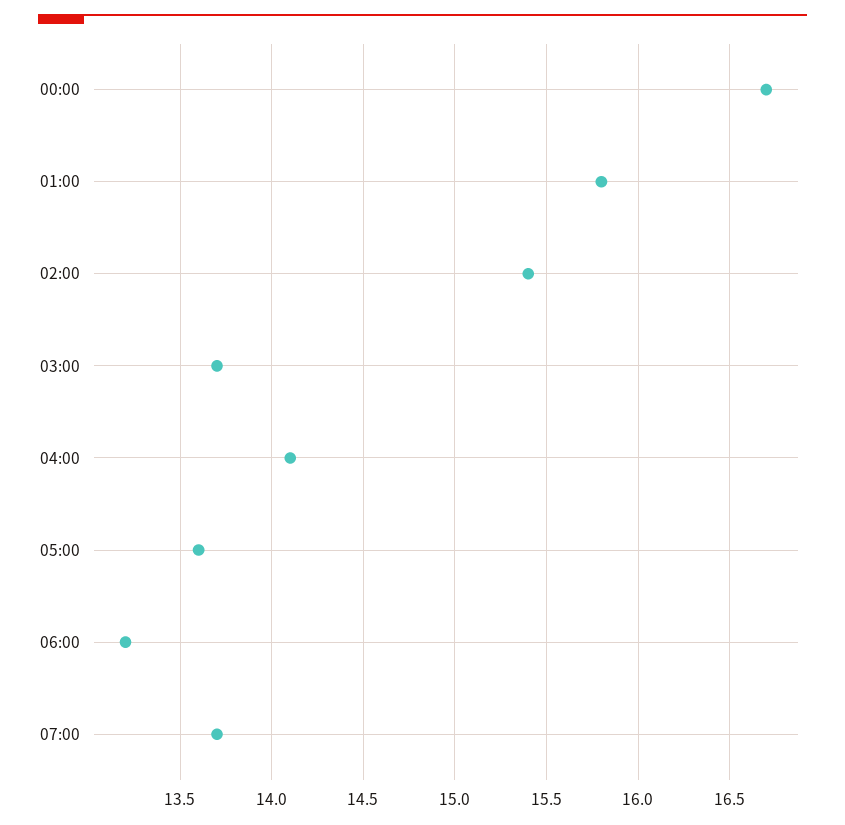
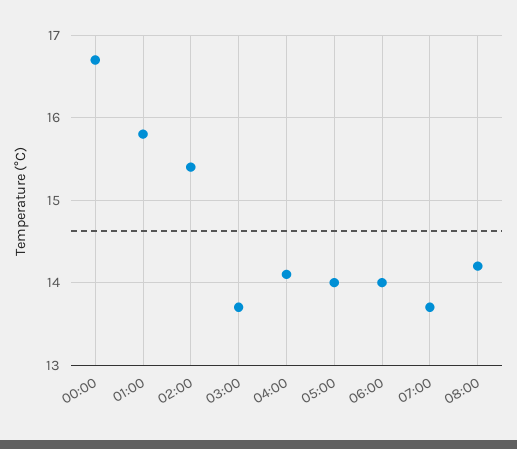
05:00: 13.6 -> 14
06:00: 13.2 -> 14
08:00: none -> 14.2

